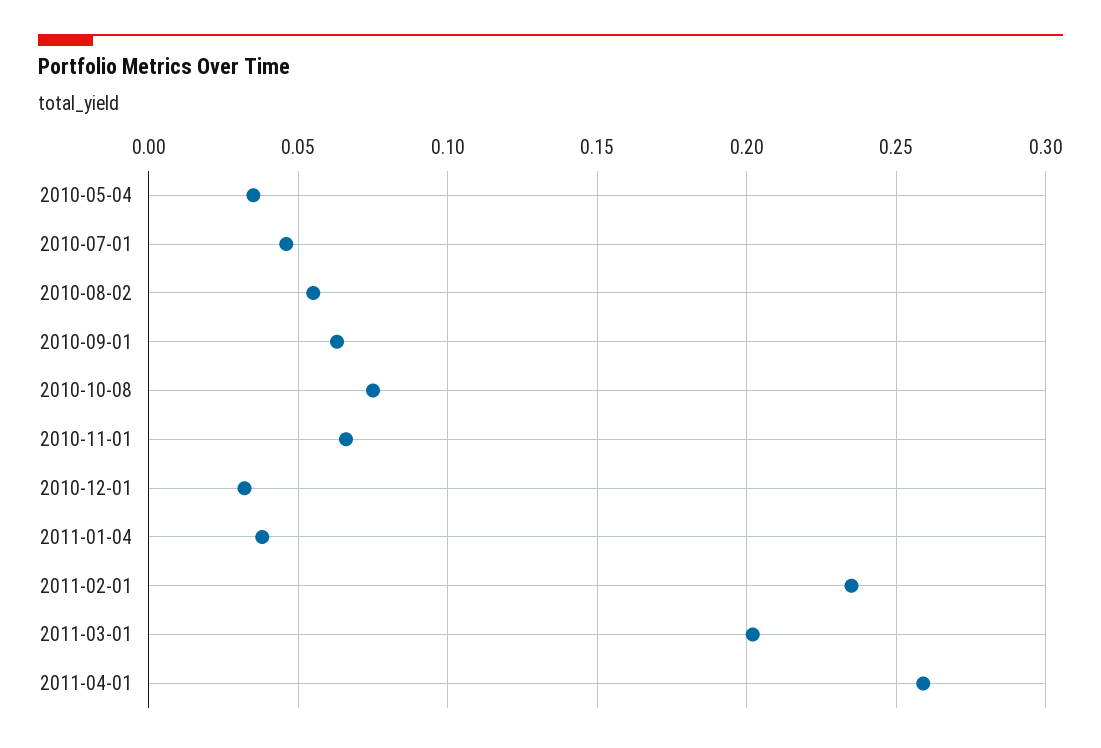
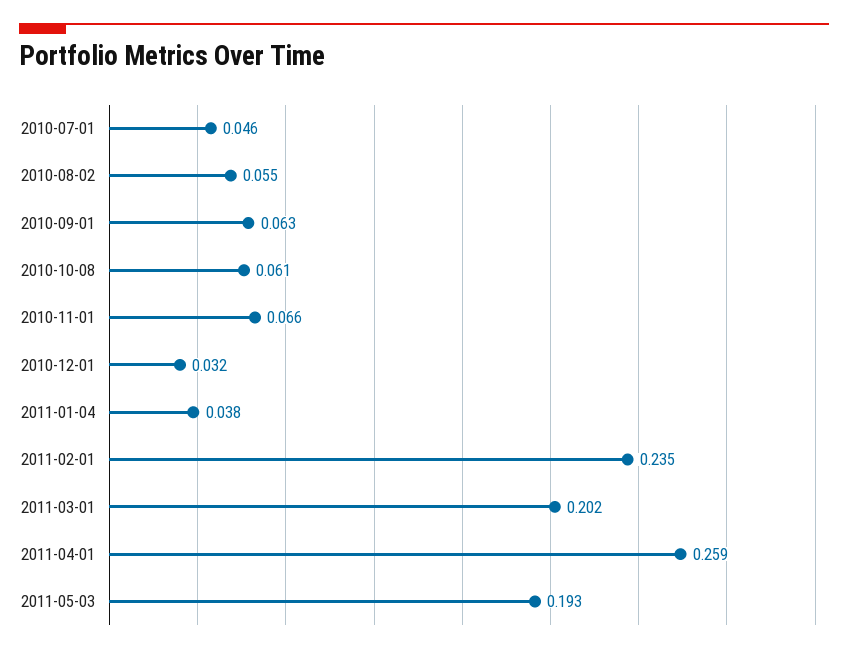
2010-05-04: 0.035 -> none
2010-10-08: 0.075 -> 0.061
2011-05-03: none -> 0.193

